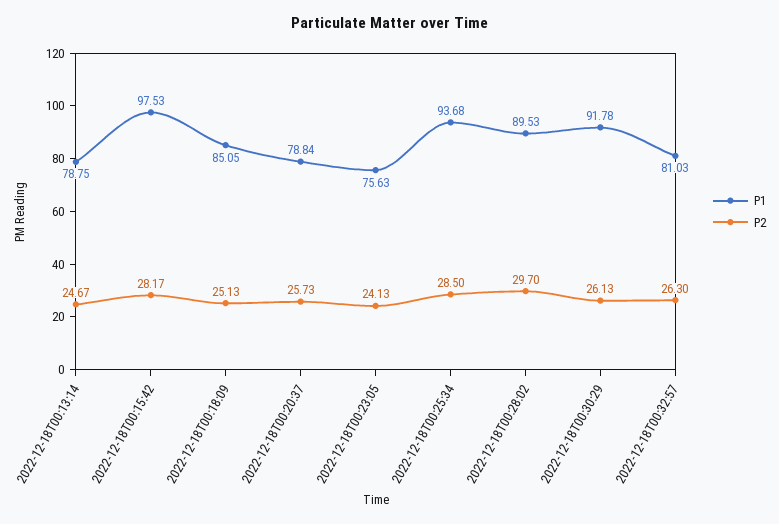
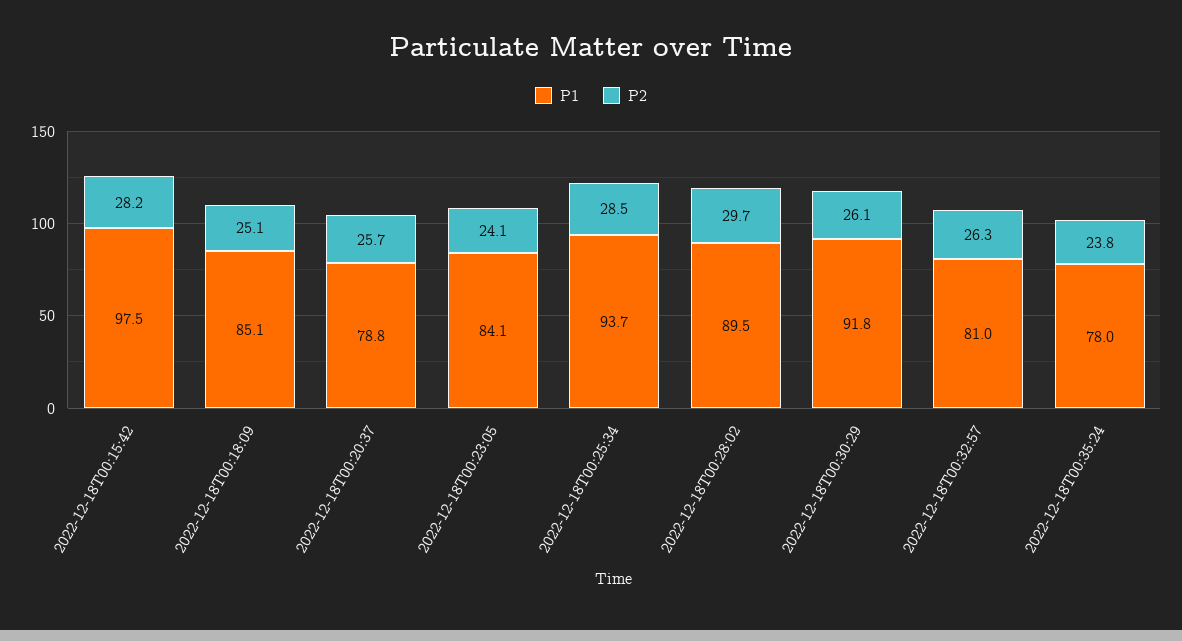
P1, 2022-12-18T00:13:14: 78.75 -> none
P2, 2022-12-18T00:13:14: 24.67 -> none
P1, 2022-12-18T00:23:05: 75.63 -> 84.1
P1, 2022-12-18T00:35:24: none -> 78
P2, 2022-12-18T00:35:24: none -> 23.8

